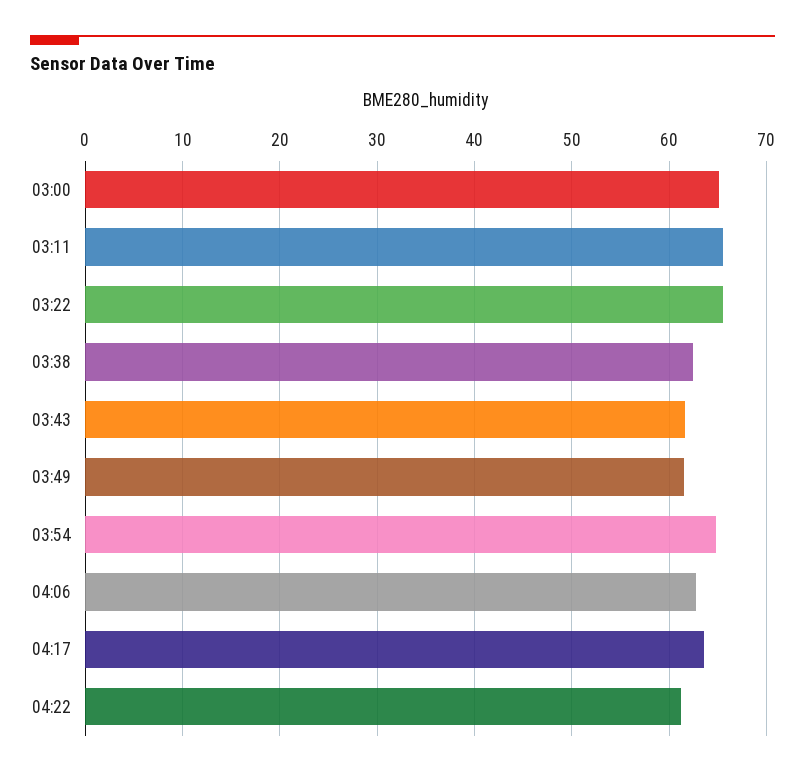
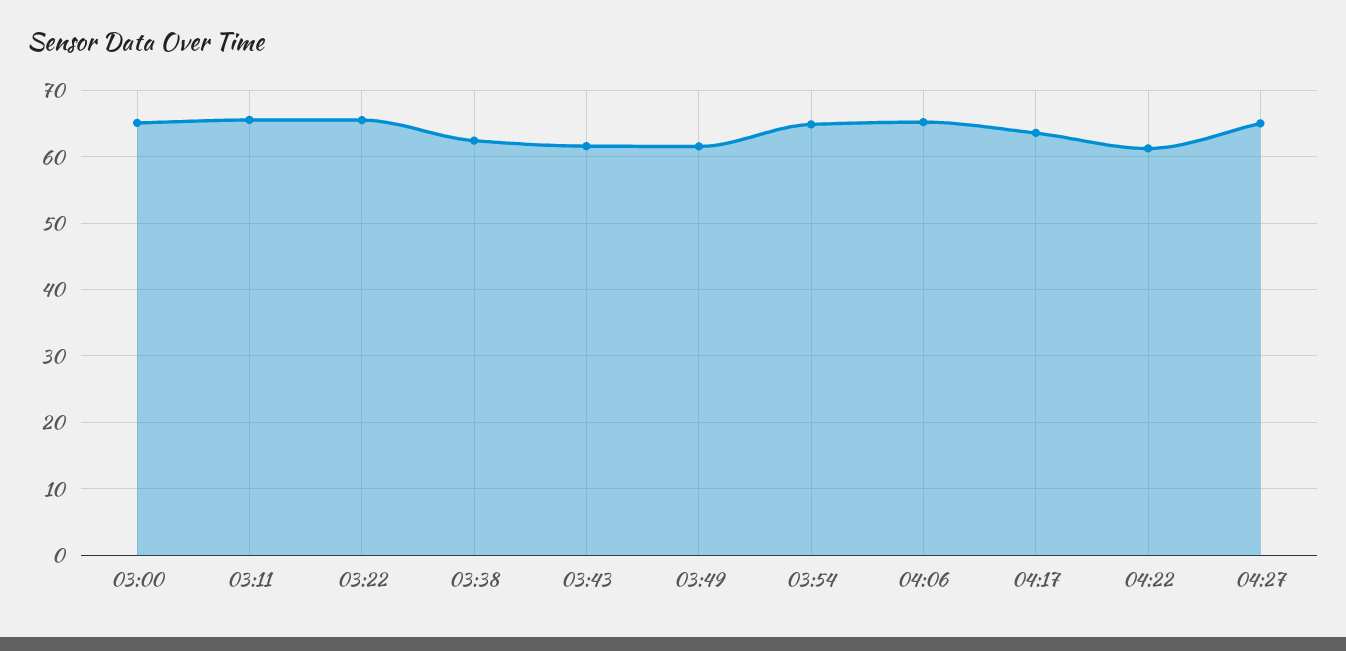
04:06: 63 -> 65
04:27: none -> 65

